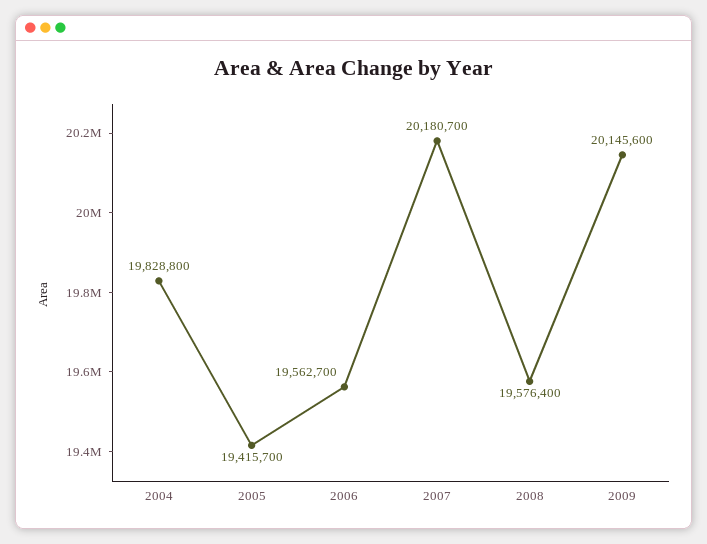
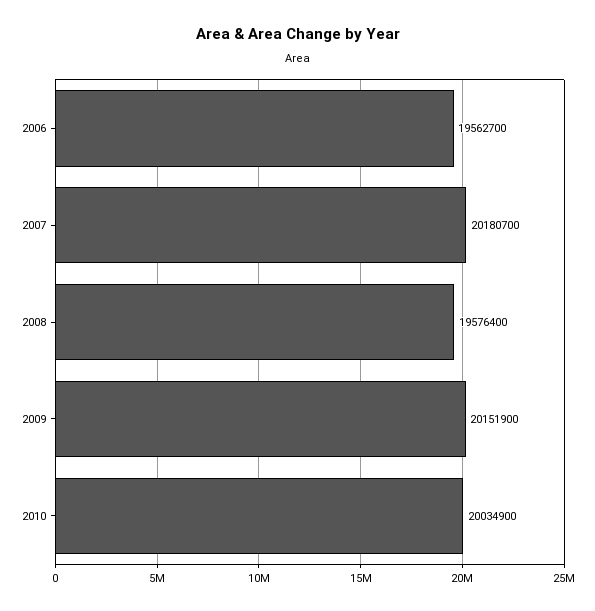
2004: 19828800 -> none
2005: 19415700 -> none
2009: 20145600 -> 20151900
2010: none -> 20034900

